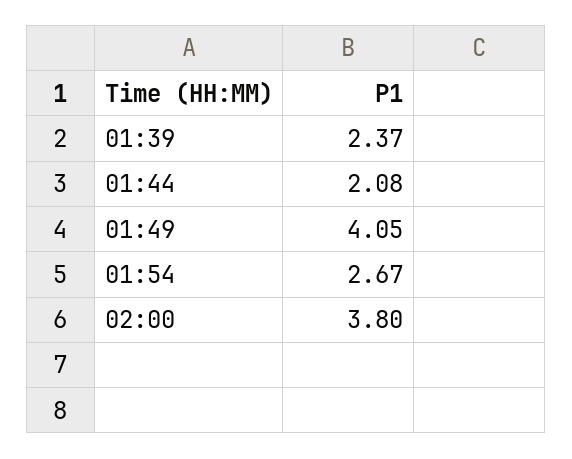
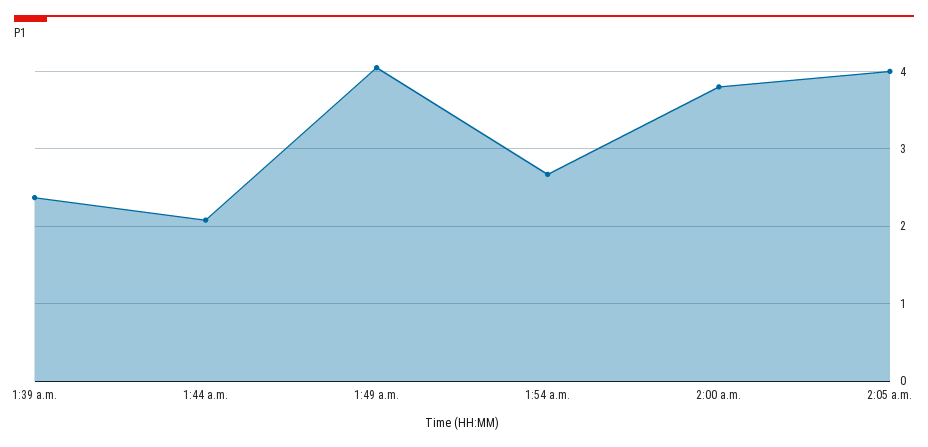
2:05 a.m.: none -> 4

